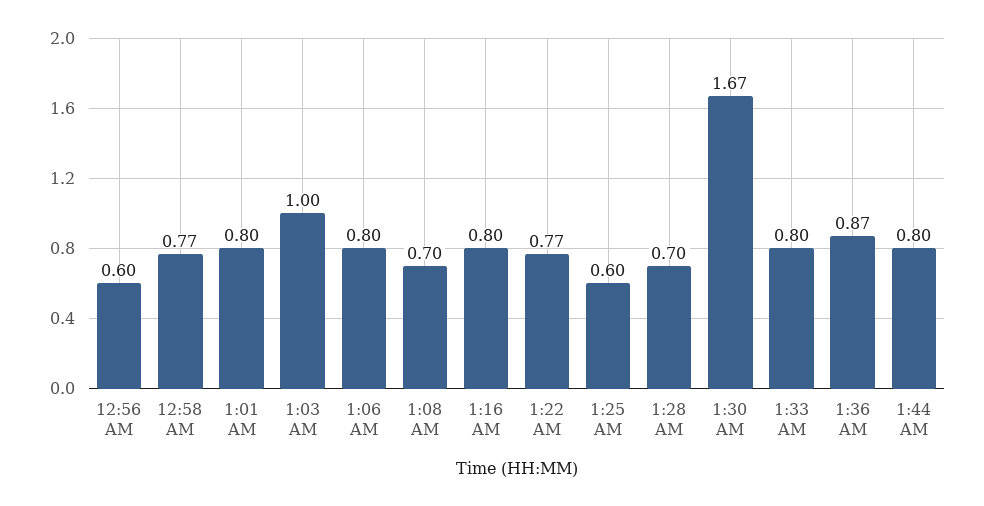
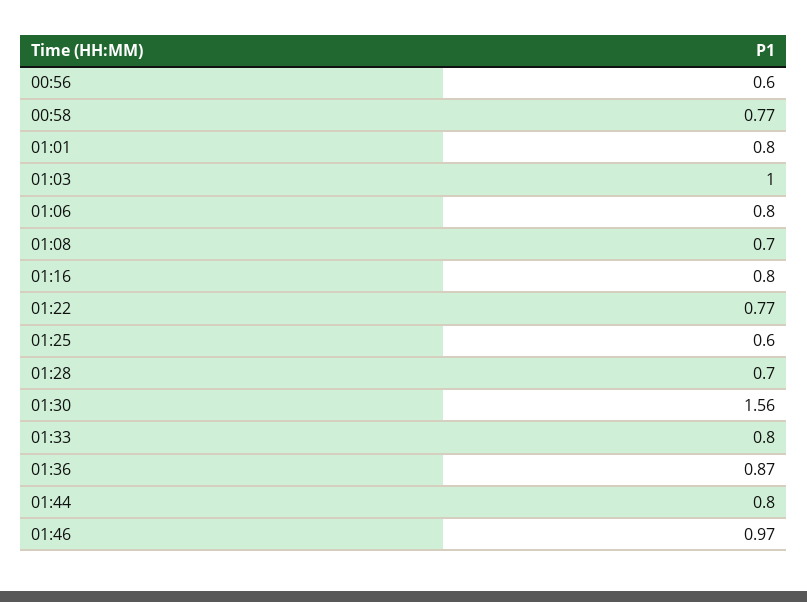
1:30 AM: 1.67 -> 1.56
01:46: none -> 0.97

